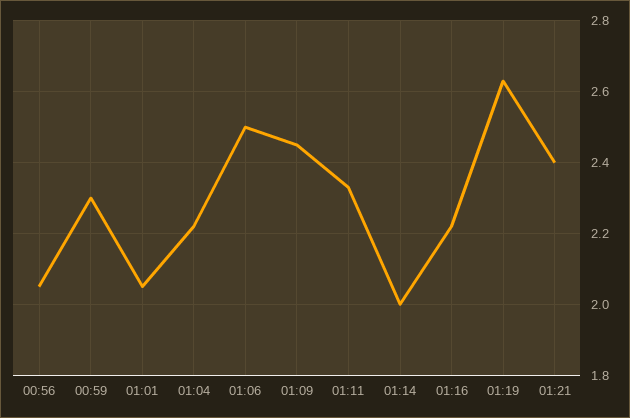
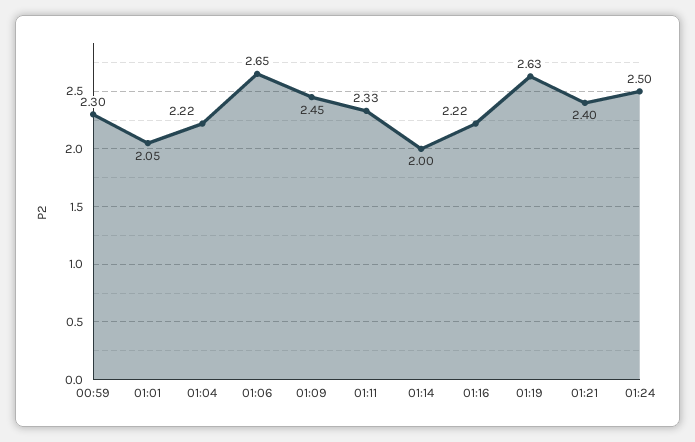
00:56: 2.05 -> none
01:06: 2.5 -> 2.65
01:24: none -> 2.5

